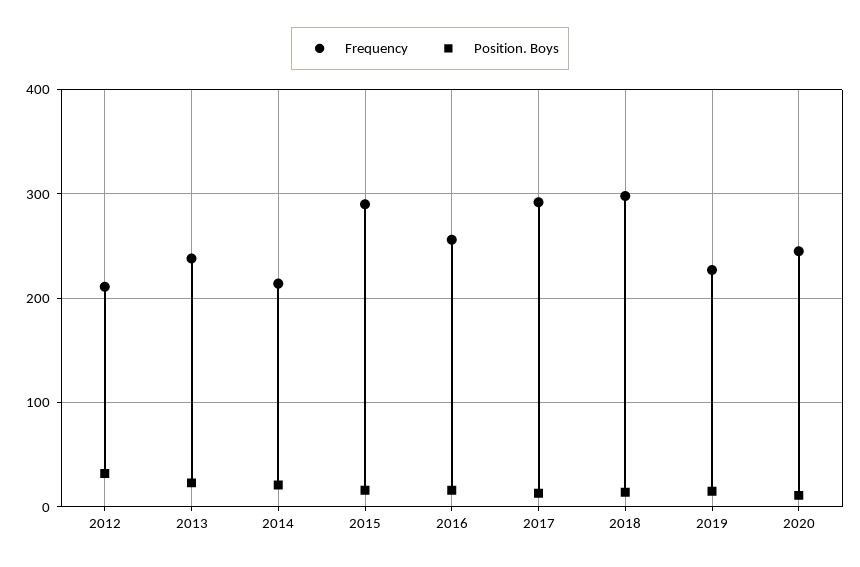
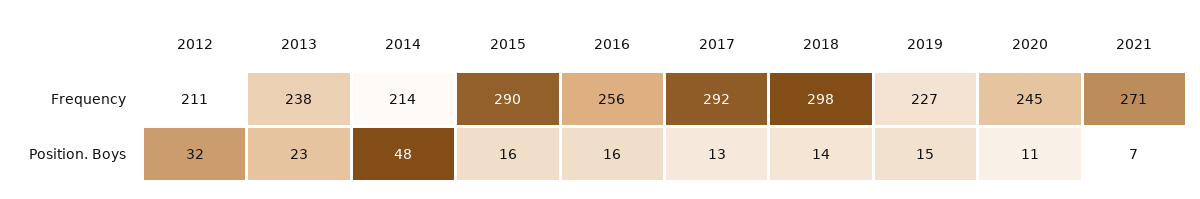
Position. Boys, 2014: 20 -> 48
Frequency, 2021: none -> 271
Position. Boys, 2021: none -> 7

